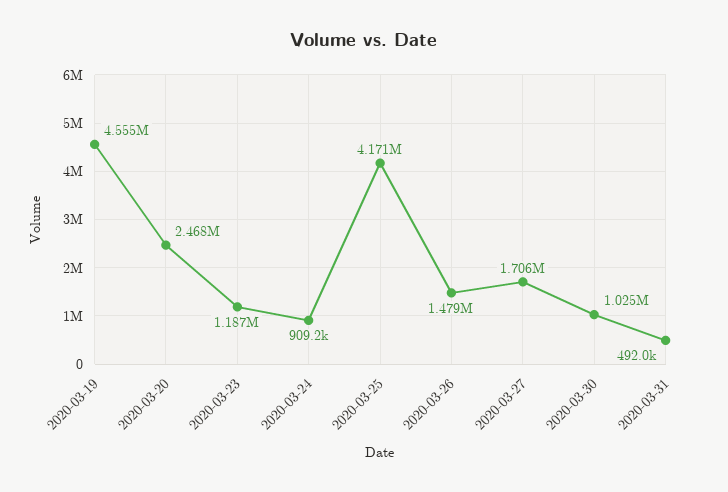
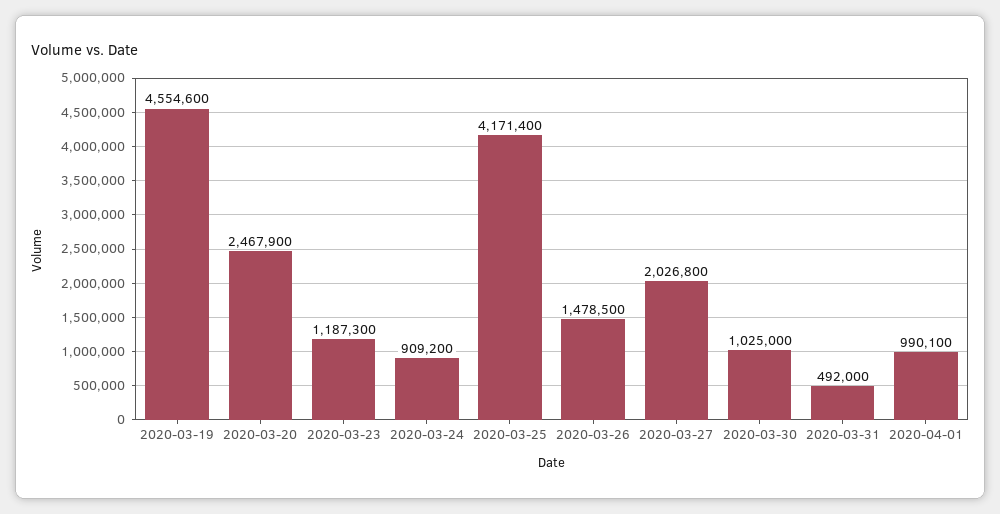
2020-03-27: 1706000 -> 2026800
2020-04-01: none -> 990100

